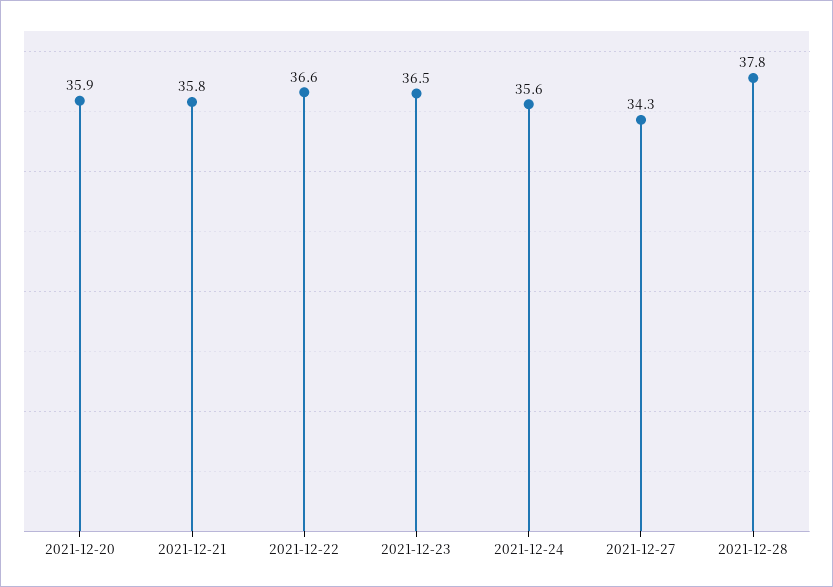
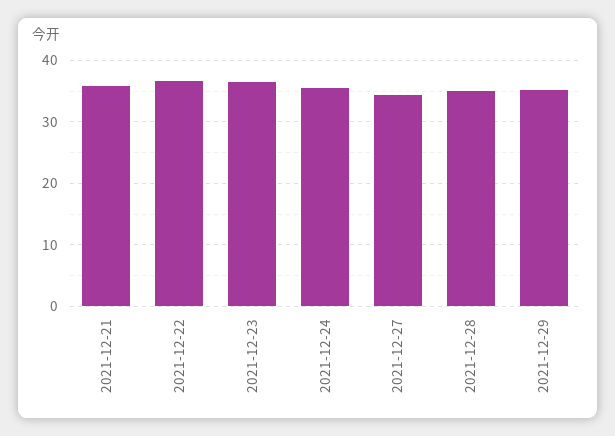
2021-12-20: 35.9 -> none
2021-12-28: 37.8 -> 35
2021-12-29: none -> 35

